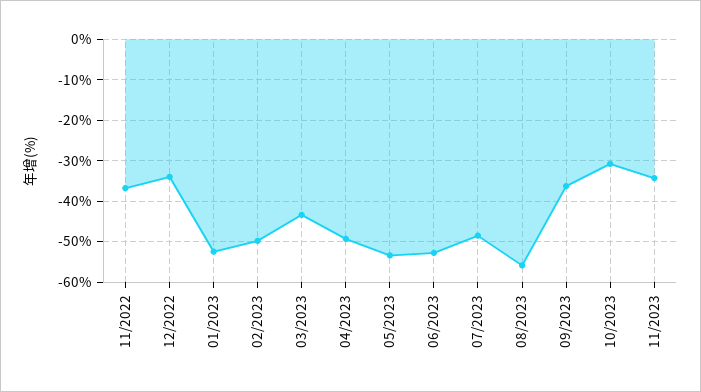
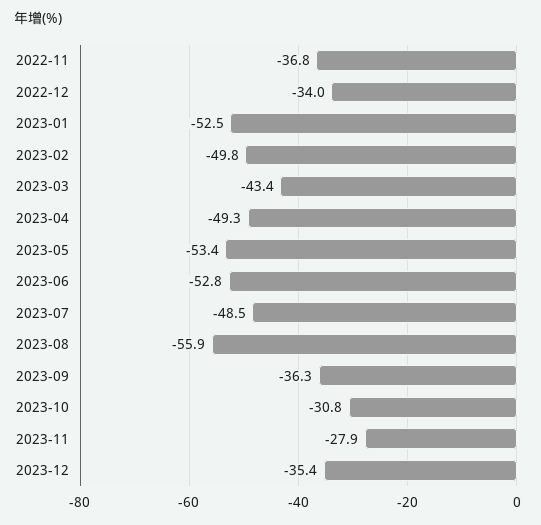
11/2023: -34 -> -27.9
2023-12: none -> -35.4

